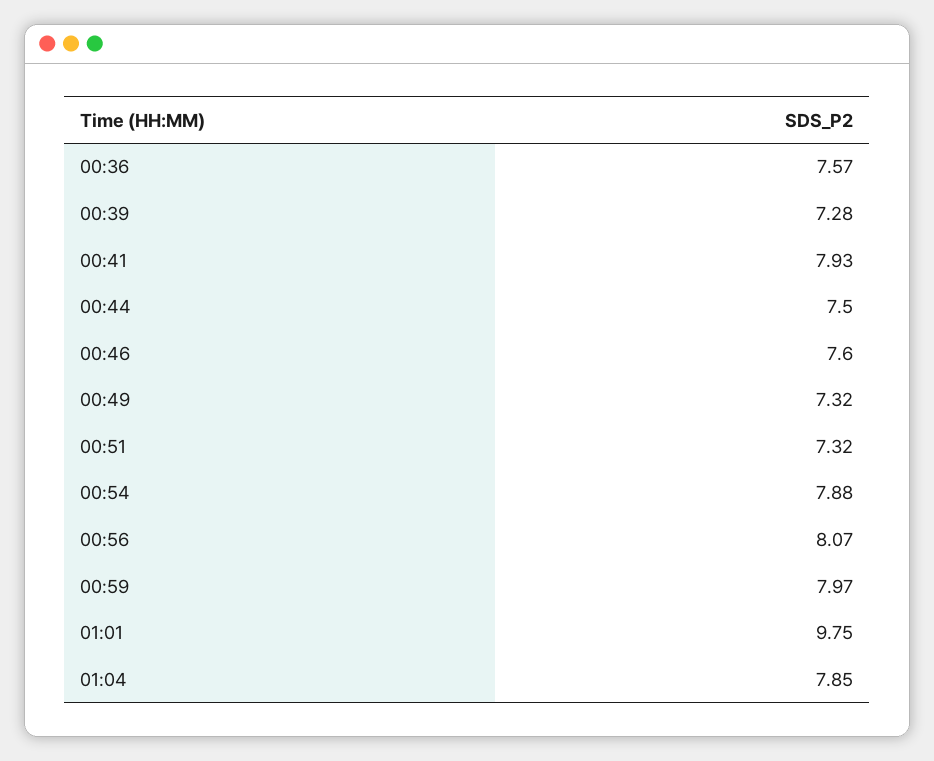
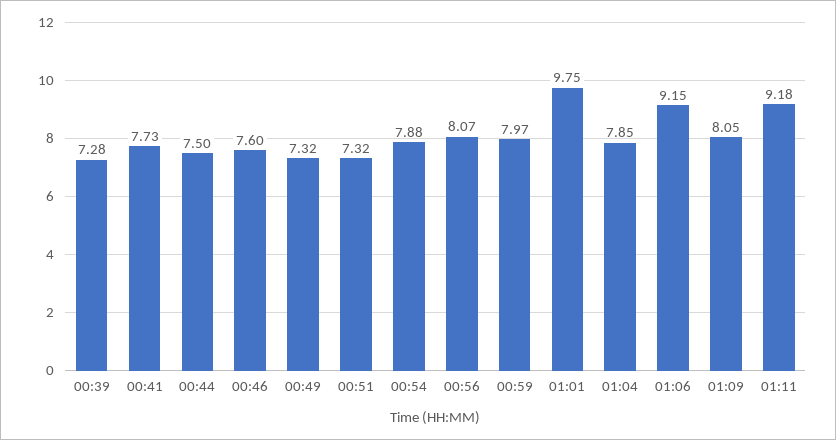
00:36: 7.57 -> none
00:41: 7.93 -> 7.73
01:06: none -> 9.15
01:09: none -> 8.05
01:11: none -> 9.18

